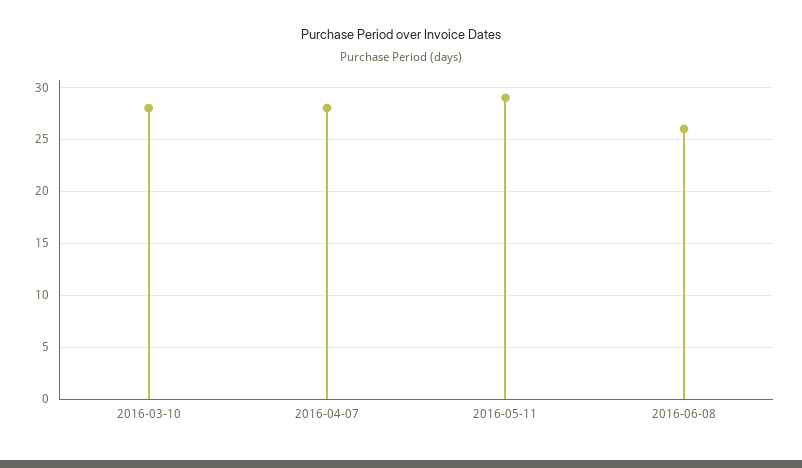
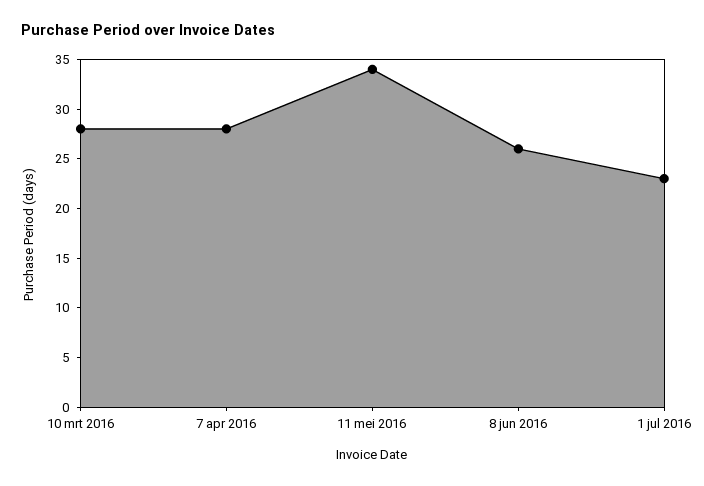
2016-05-11: 29 -> 34
1 jul 2016: none -> 23

